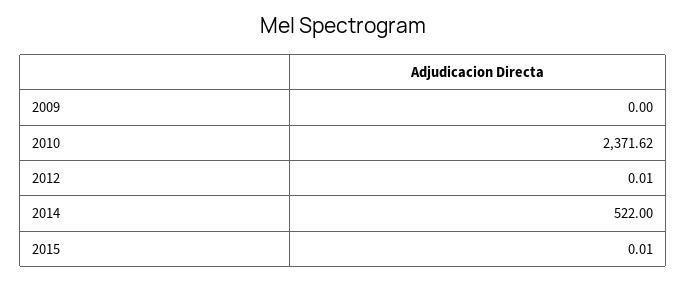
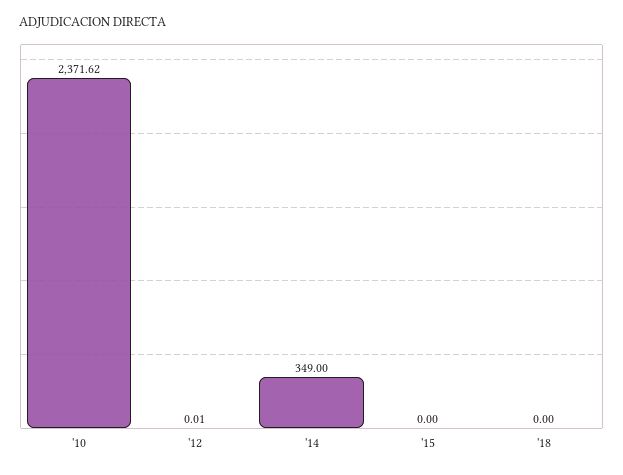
2009: 0 -> none
2014: 522 -> 349
2015: 0.01 -> 0
'18: none -> 0

